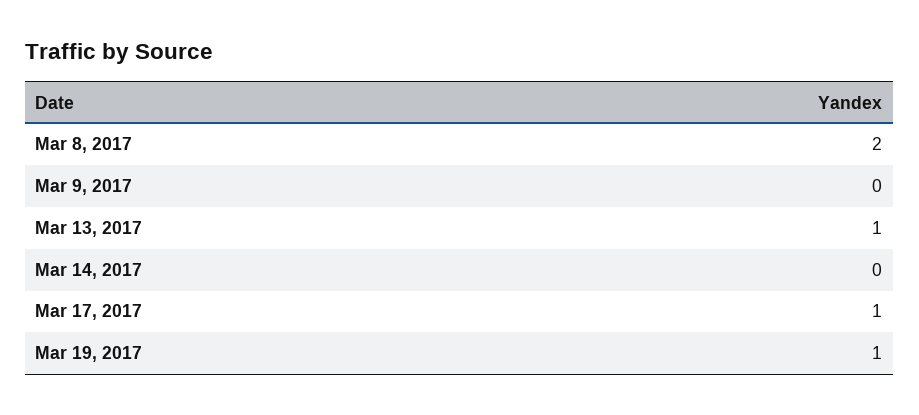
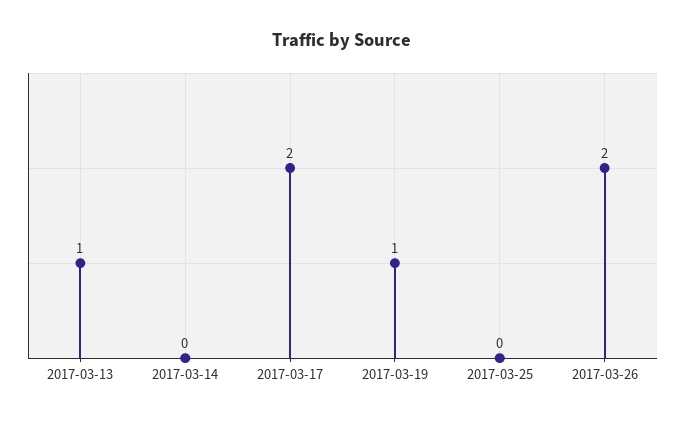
Mar 8, 2017: 2 -> none
Mar 9, 2017: 0 -> none
Mar 17, 2017: 1 -> 2
2017-03-25: none -> 0
2017-03-26: none -> 2

